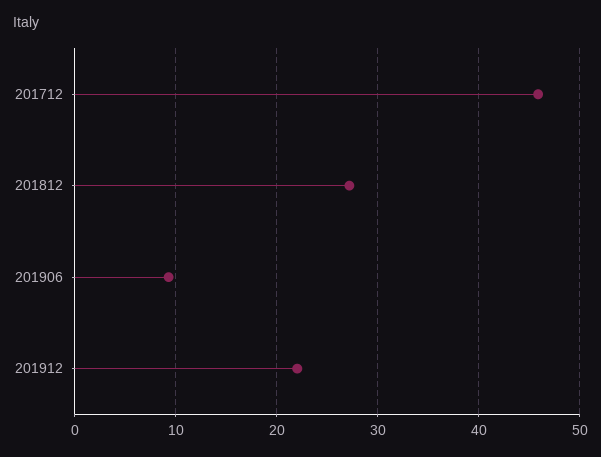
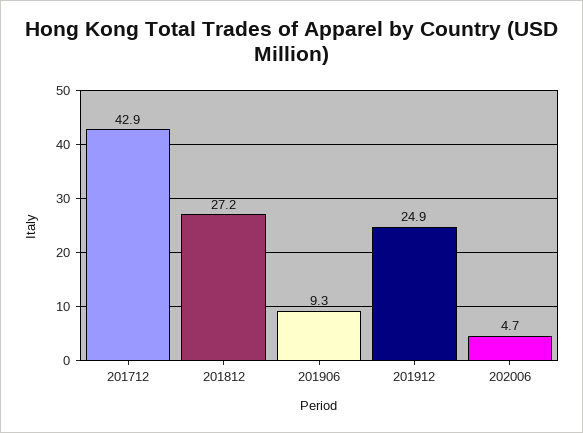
201712: 46 -> 42.9
201912: 22 -> 24.9
202006: none -> 4.7

